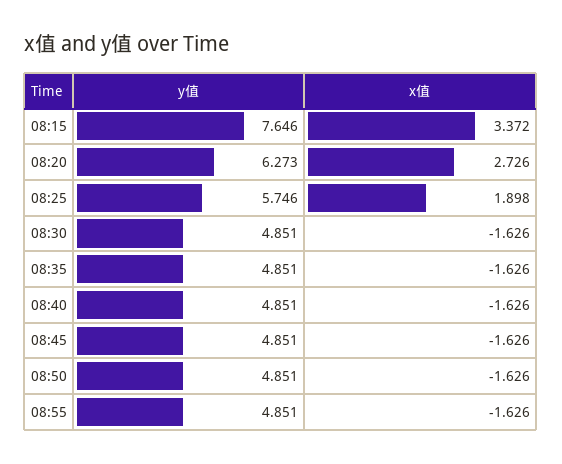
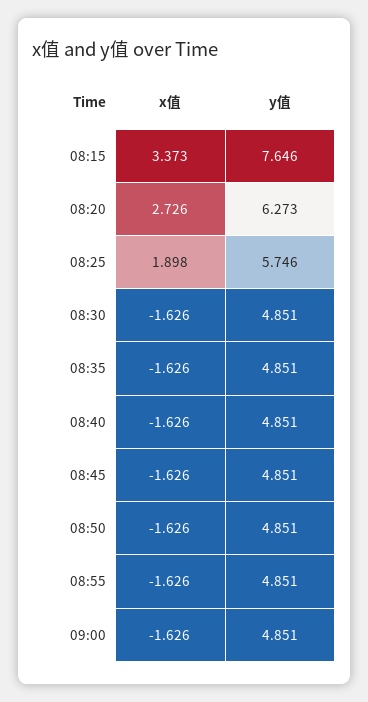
x值, 08:15: 3.372 -> 3.373
x值, 09:00: none -> -1.626
y值, 09:00: none -> 4.851

